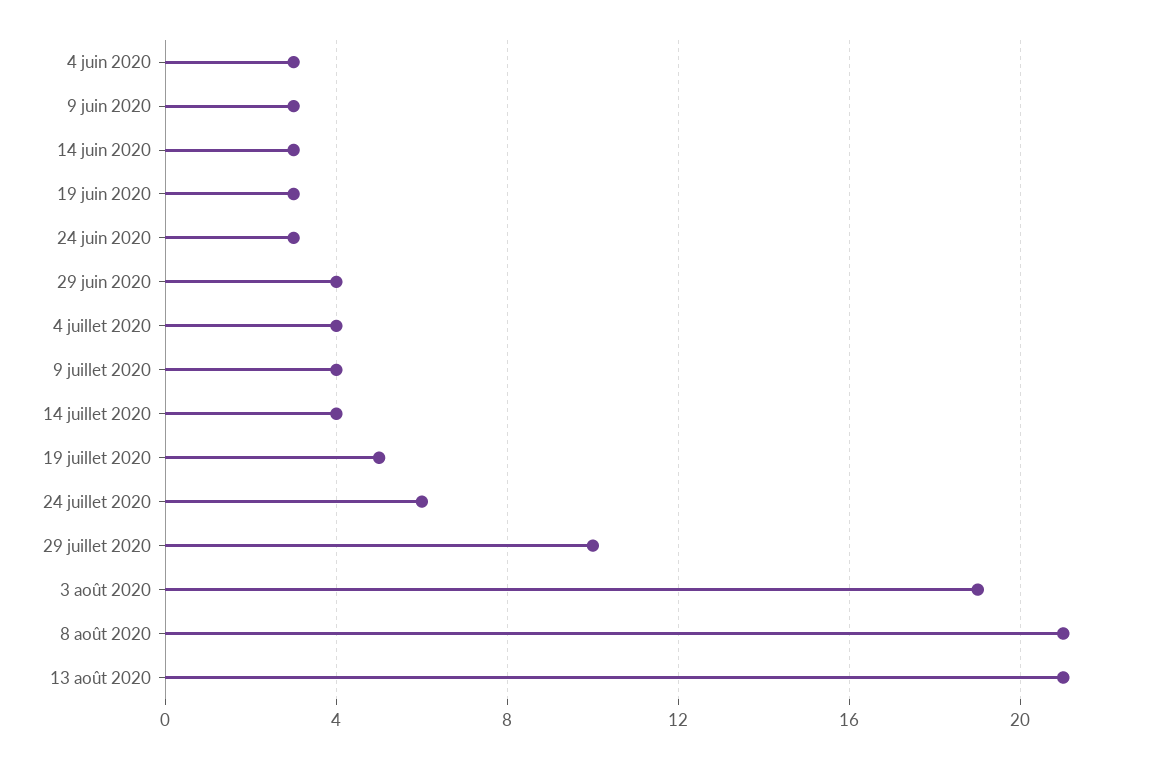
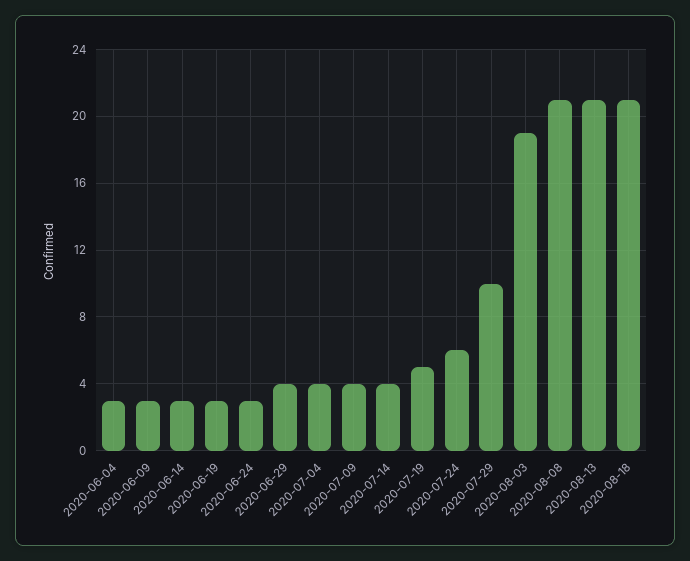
2020-08-18: none -> 21

